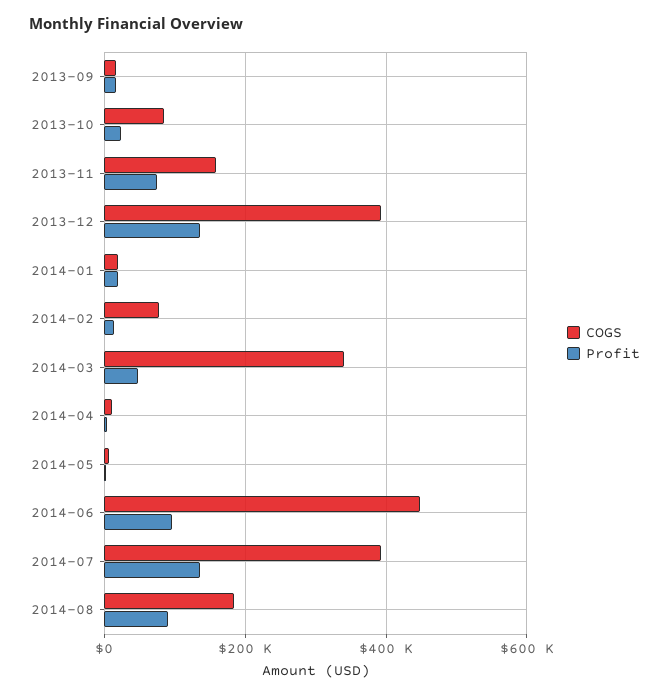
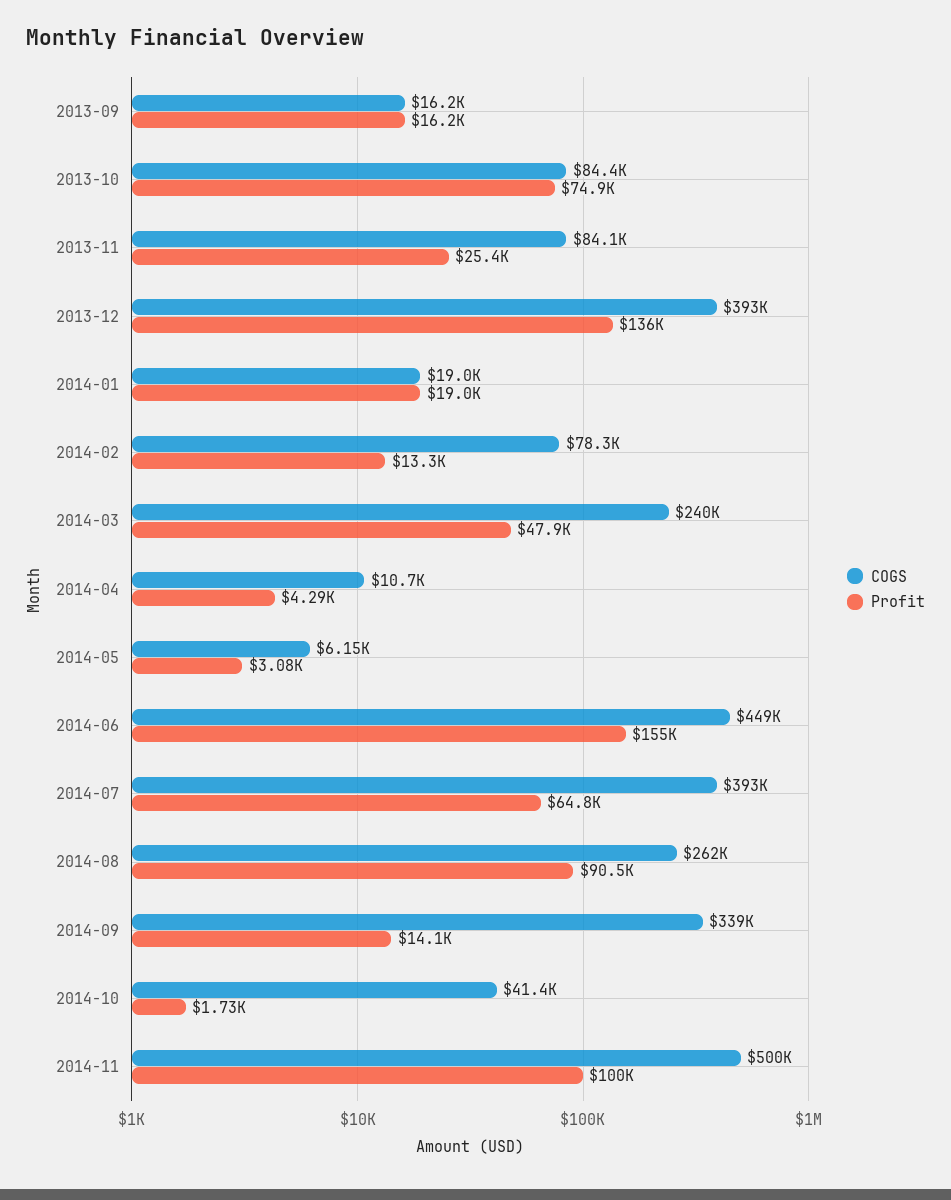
Profit, 2013-10: 20000 -> 74900
COGS, 2013-11: 160000 -> 84100
Profit, 2013-11: 80000 -> 25400
COGS, 2014-03: 340000 -> 240000
Profit, 2014-06: 100000 -> 155000
Profit, 2014-07: 140000 -> 64800
COGS, 2014-08: 180000 -> 262000
COGS, 2014-09: none -> 339000
Profit, 2014-09: none -> 14100
COGS, 2014-10: none -> 41400
Profit, 2014-10: none -> 1730
COGS, 2014-11: none -> 500000
Profit, 2014-11: none -> 100000

